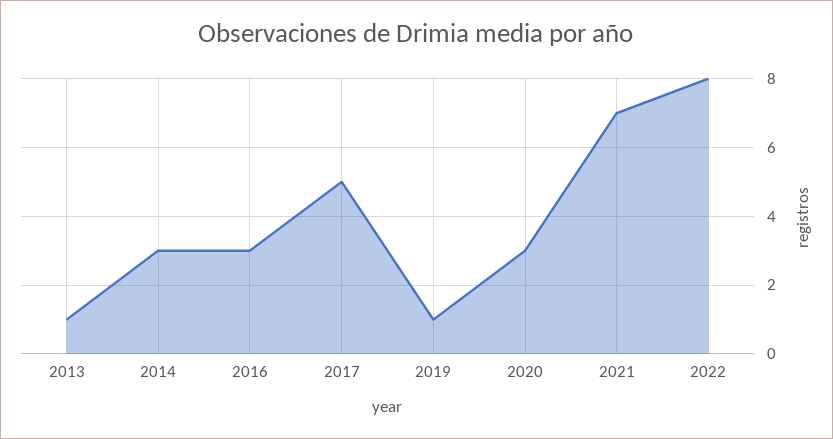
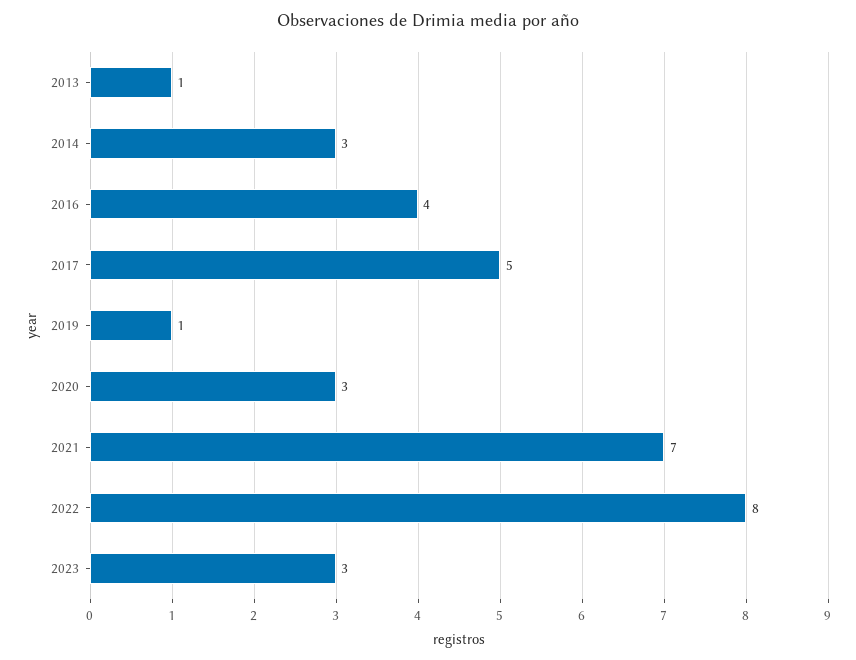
2016: 3 -> 4
2023: none -> 3

